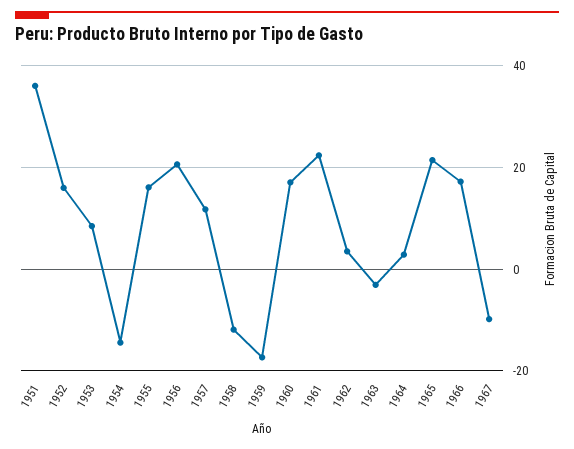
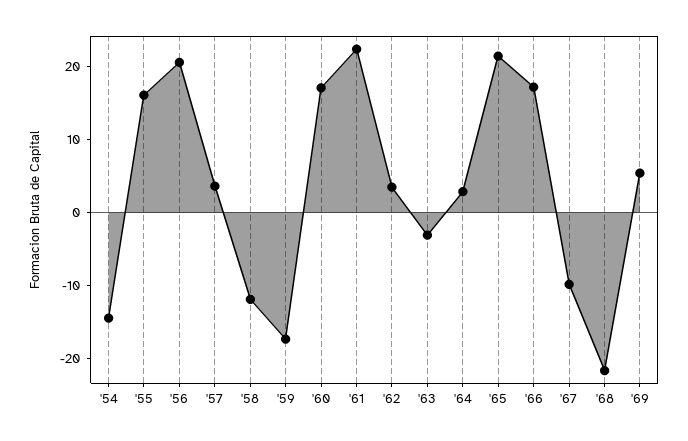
1951: 36 -> none
1952: 16 -> none
1953: 8 -> none
1957: 12 -> 4
'68: none -> -22
'69: none -> 6

